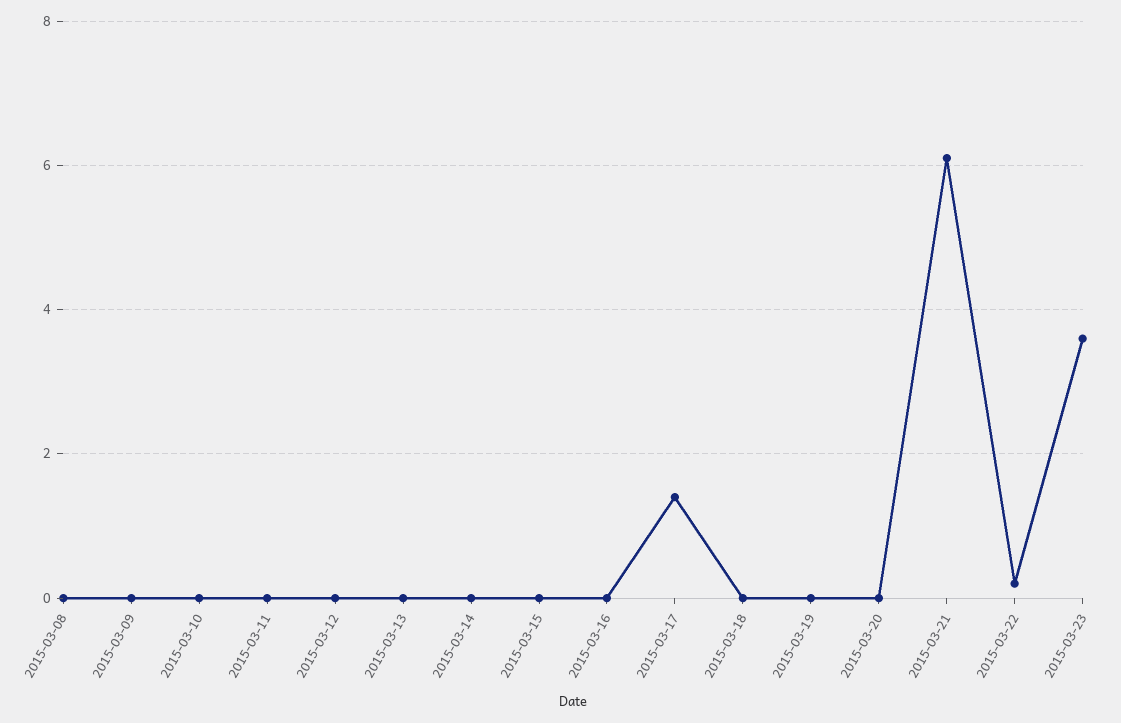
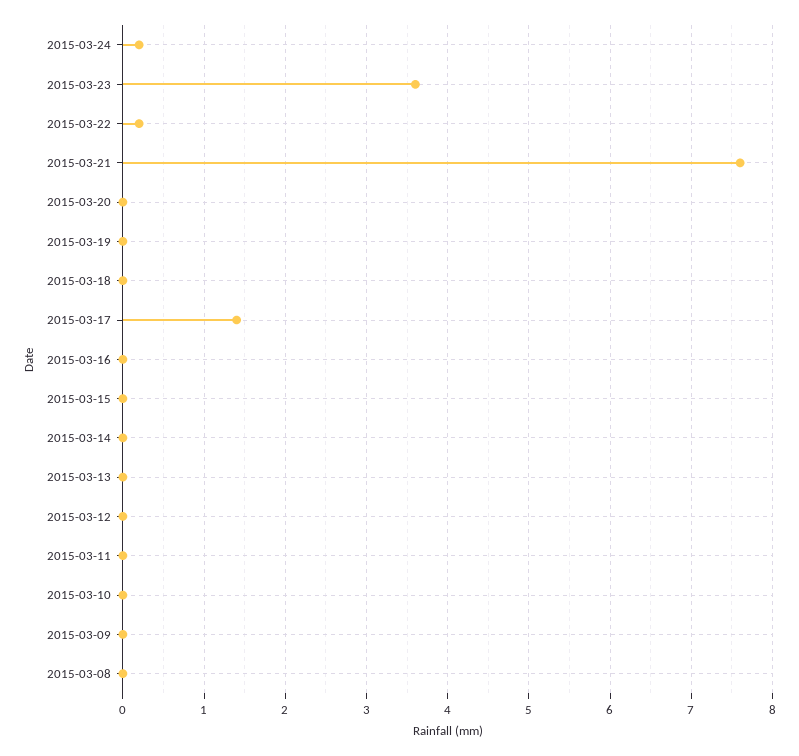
2015-03-21: 6 -> 7.6
2015-03-24: none -> 0.2

